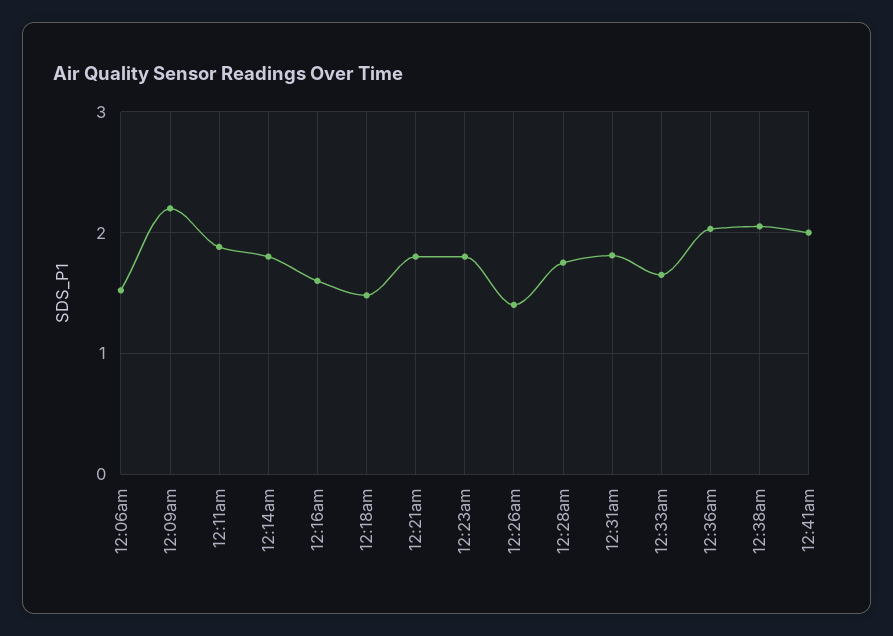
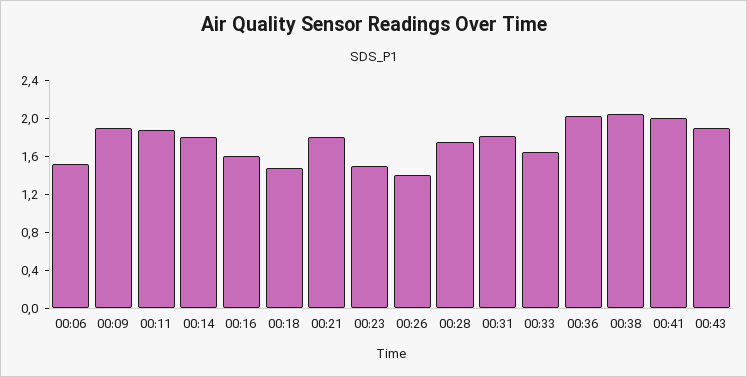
12:09am: 2.2 -> 1.9
12:23am: 1.8 -> 1.5
00:43: none -> 1.9

